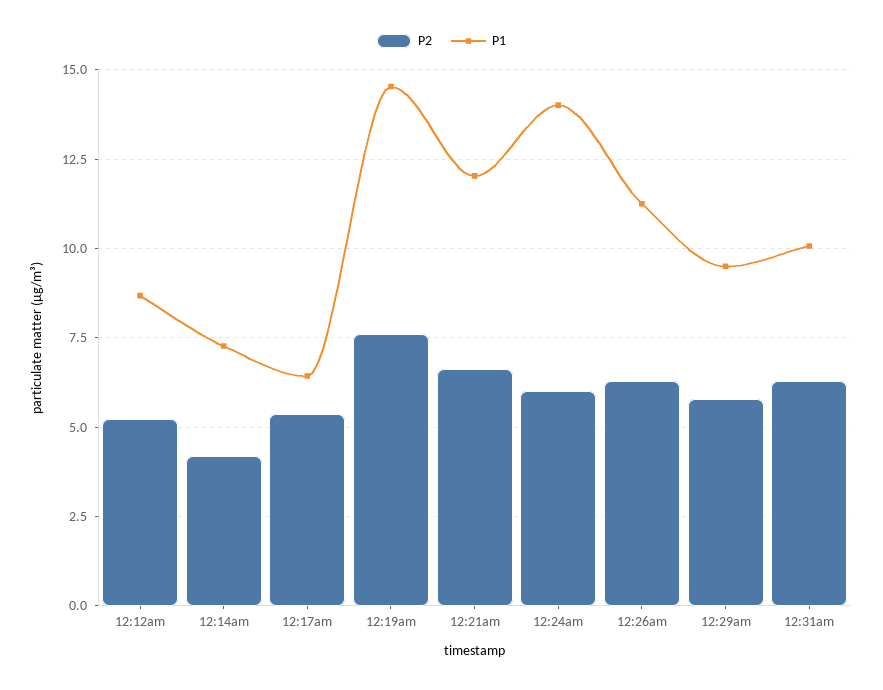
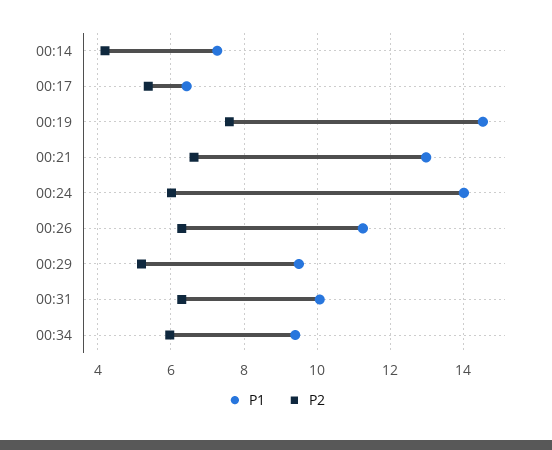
P2, 12:12am: 5.25 -> none
P1, 12:12am: 8.75 -> none
P1, 12:21am: 12 -> 13
P2, 12:29am: 5.75 -> 5.2
P1, 00:34: none -> 9.4
P2, 00:34: none -> 6

